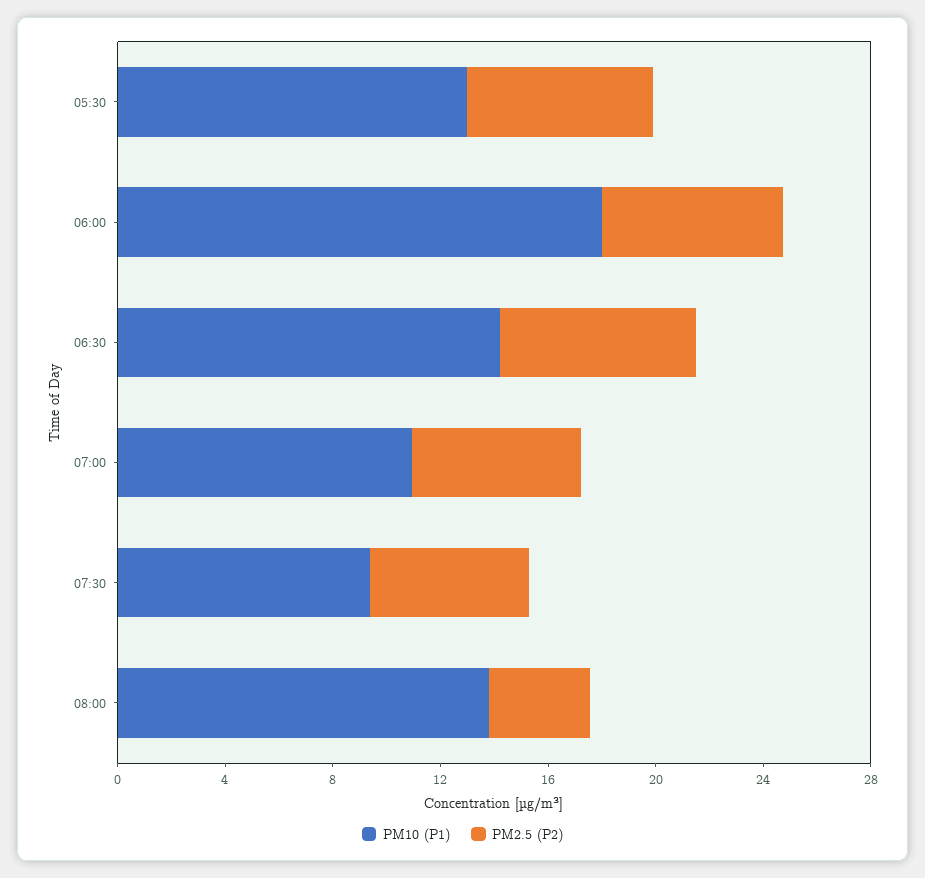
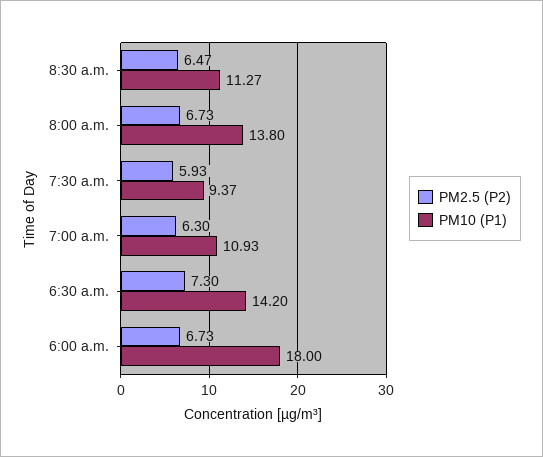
PM10 (P1), 05:30: 13 -> none
PM2.5 (P2), 05:30: 7 -> none
PM2.5 (P2), 08:00: 4 -> 6.73
PM2.5 (P2), 8:30 a.m.: none -> 6.47
PM10 (P1), 8:30 a.m.: none -> 11.27

